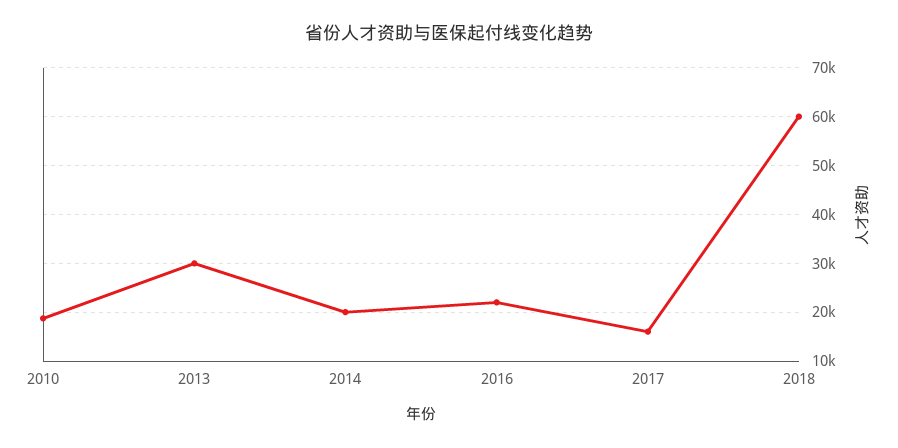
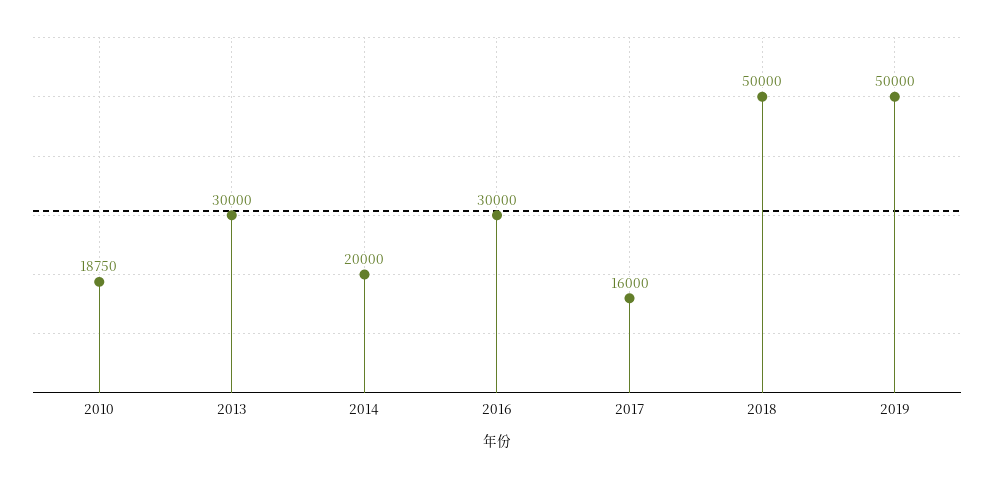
2016: 22000 -> 30000
2018: 60000 -> 50000
2019: none -> 50000

